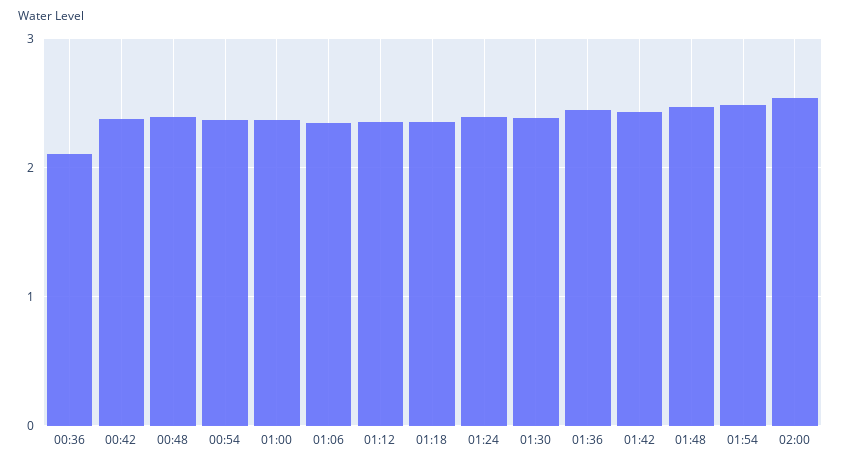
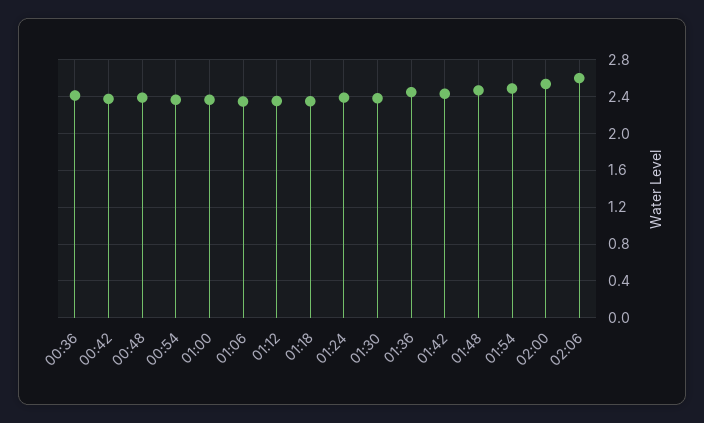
00:36: 2.1 -> 2.4
02:06: none -> 2.6

